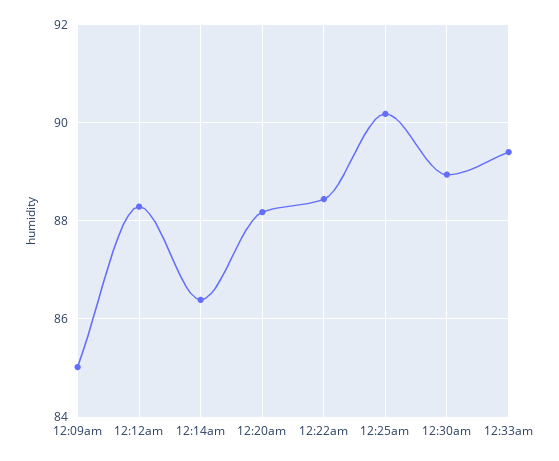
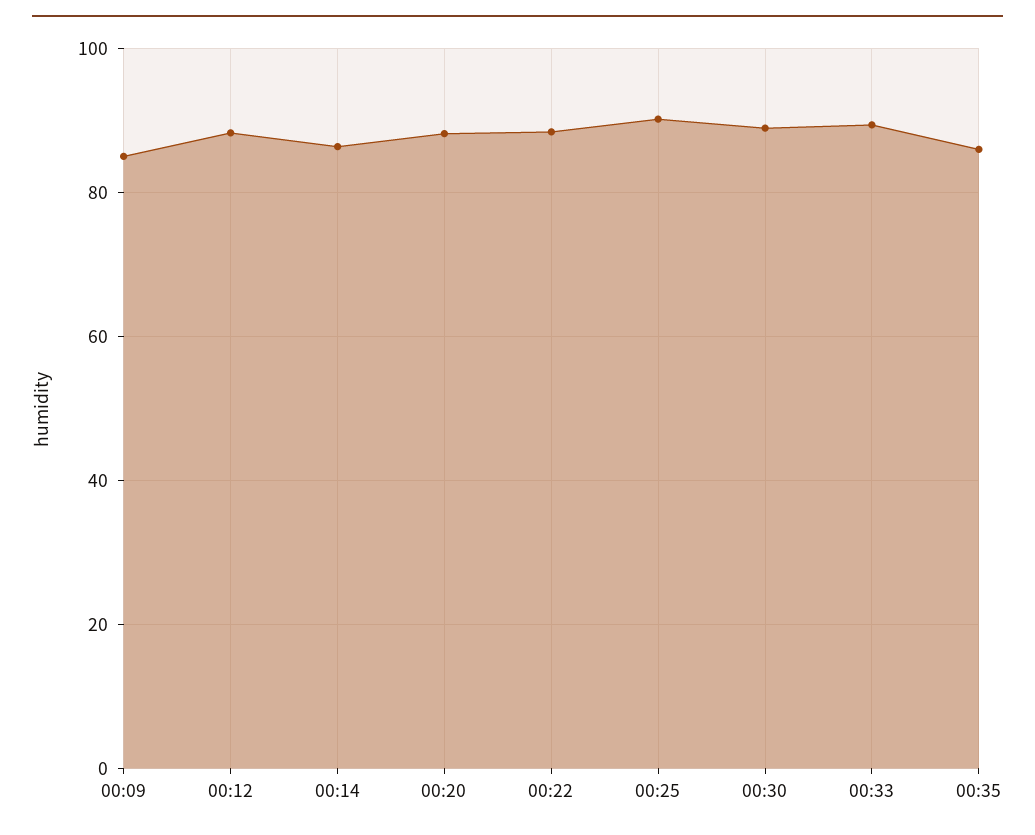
00:35: none -> 86

